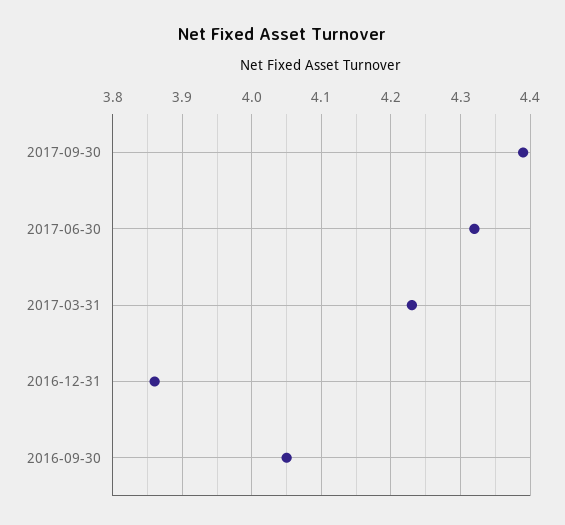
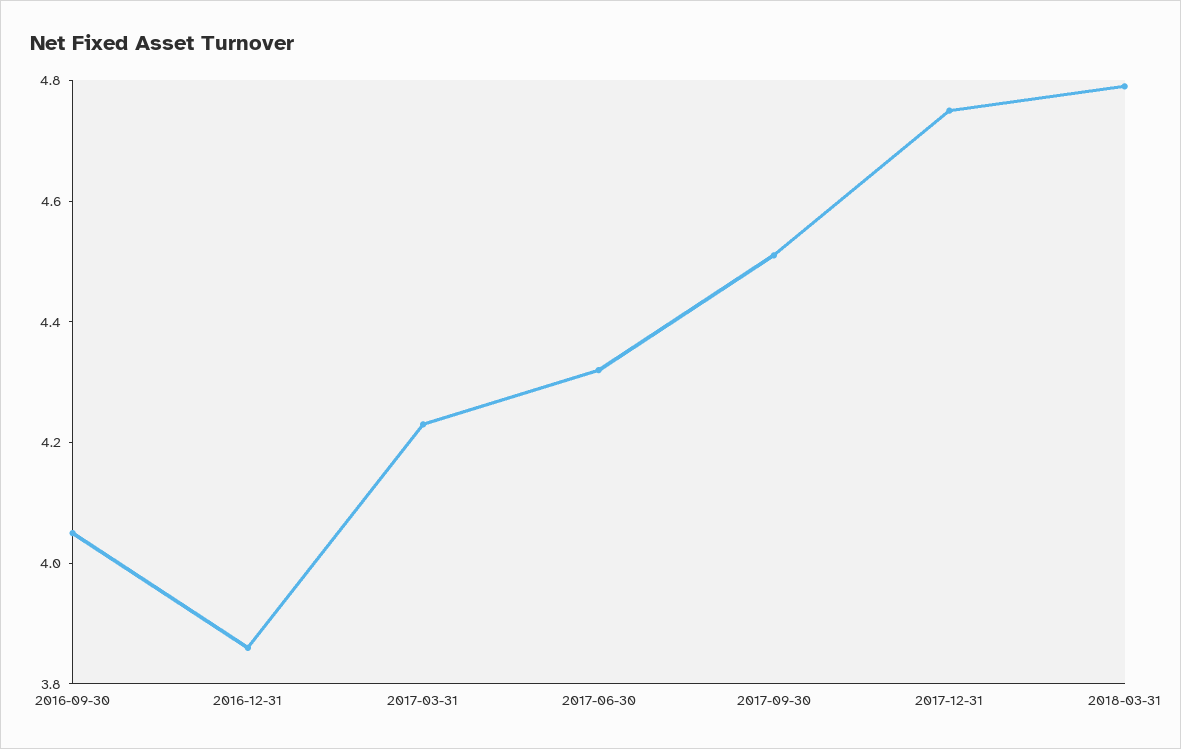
2017-09-30: 4.39 -> 4.5
2017-12-31: none -> 4.75
2018-03-31: none -> 4.8

